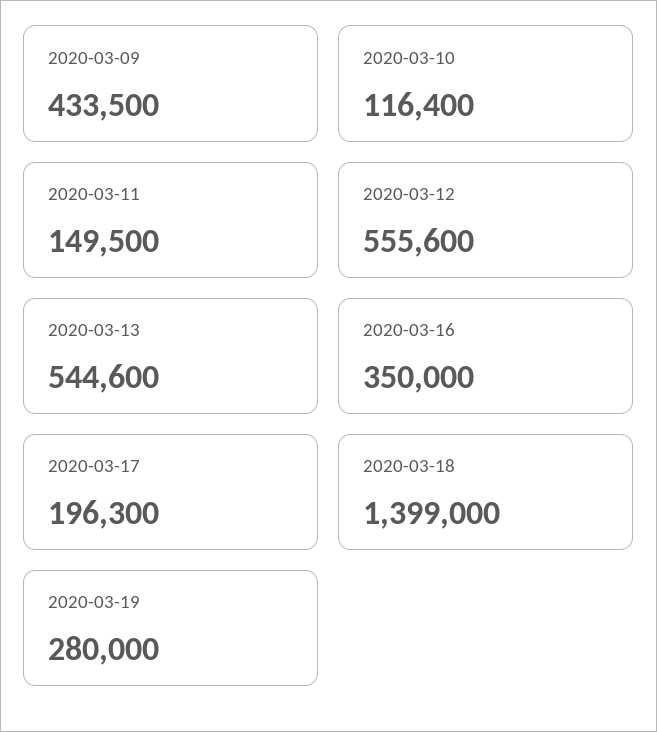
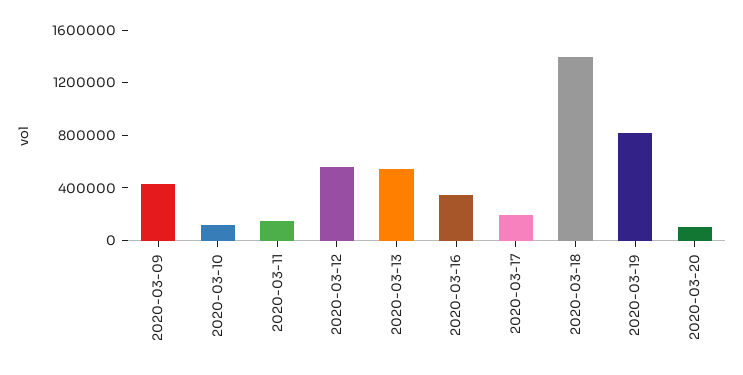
2020-03-19: 280000 -> 800000
2020-03-20: none -> 100000

